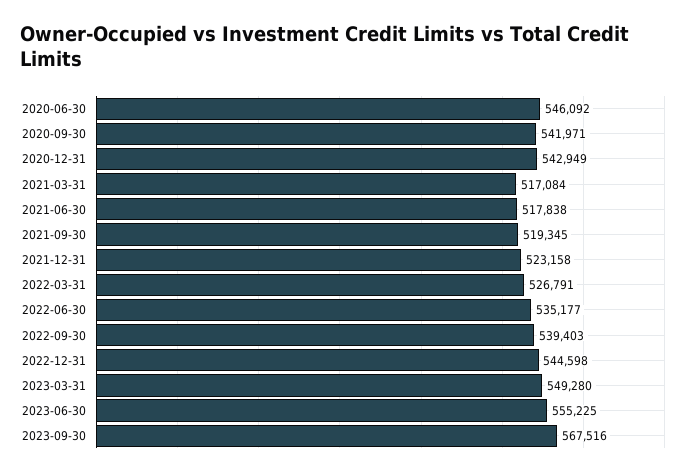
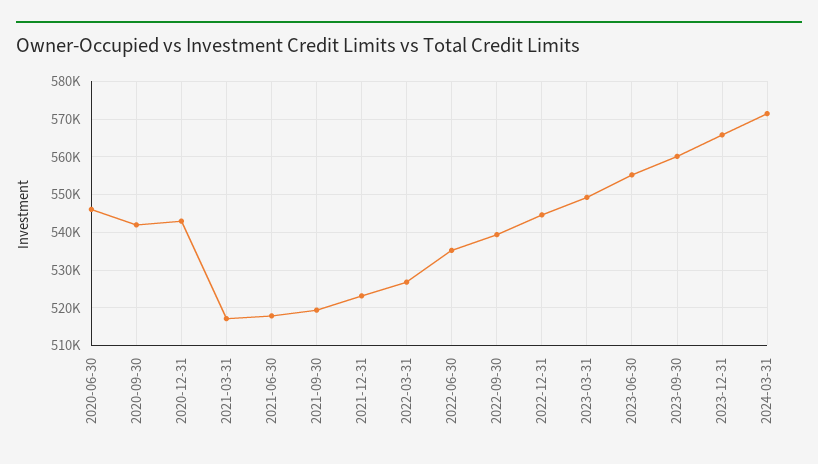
2023-09-30: 567516 -> 560000
2023-12-31: none -> 566000
2024-03-31: none -> 572000

